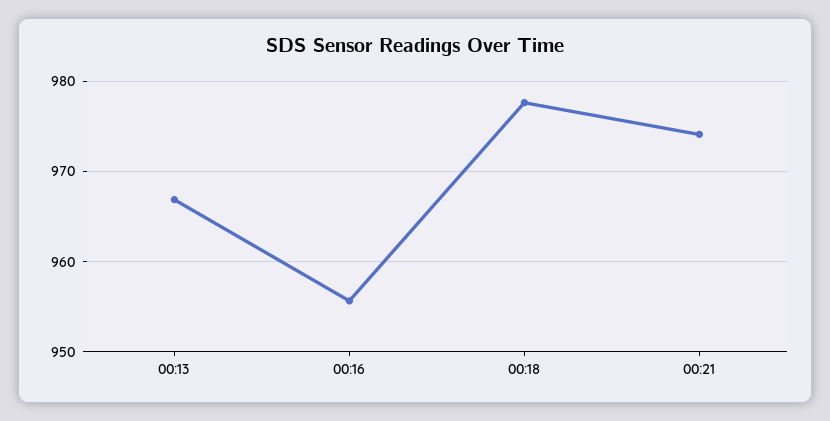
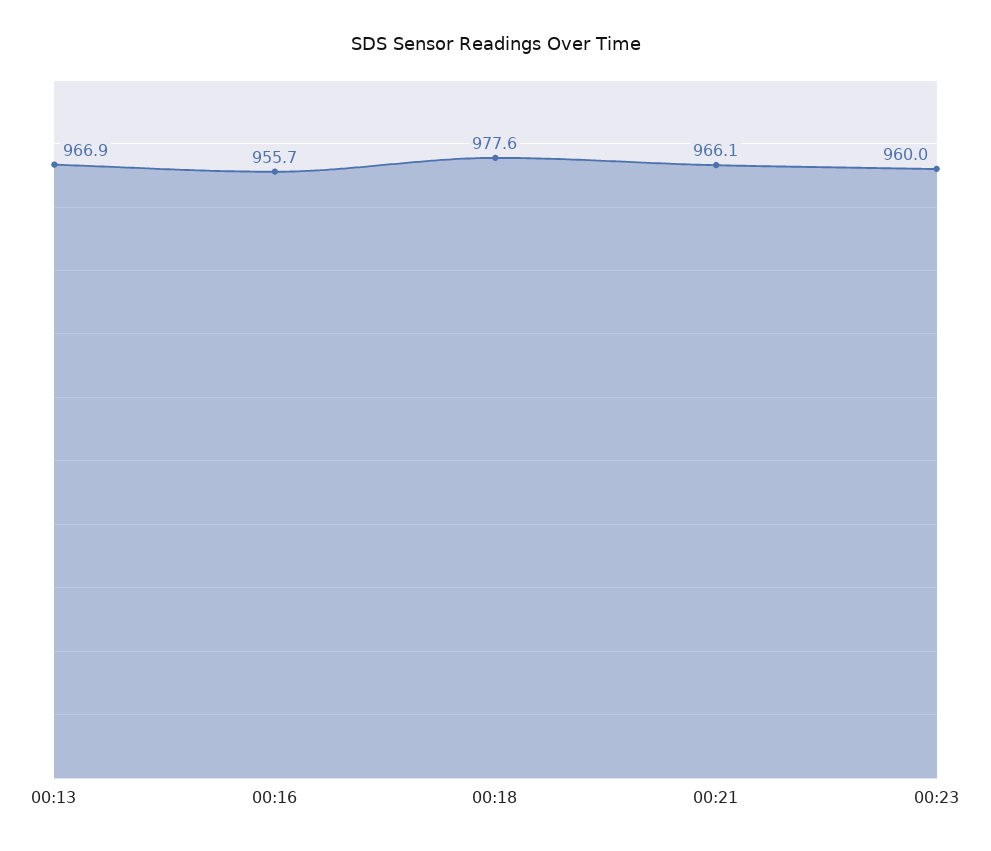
00:21: 974 -> 966.1
00:23: none -> 960

